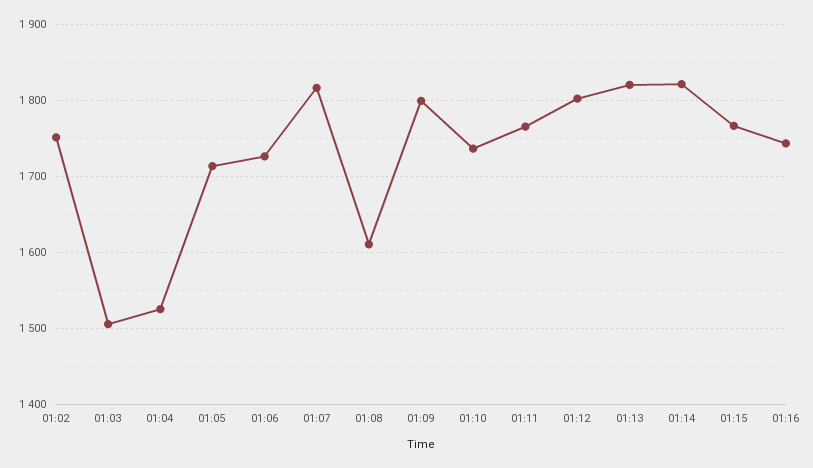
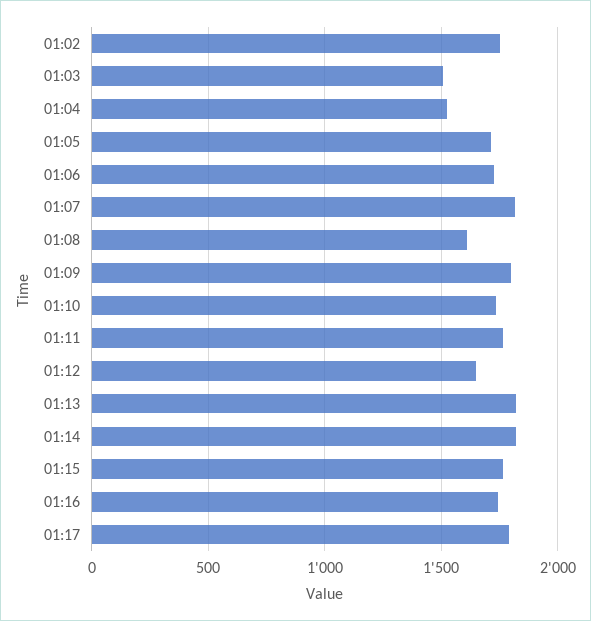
01:12: 1800 -> 1650
01:17: none -> 1800

